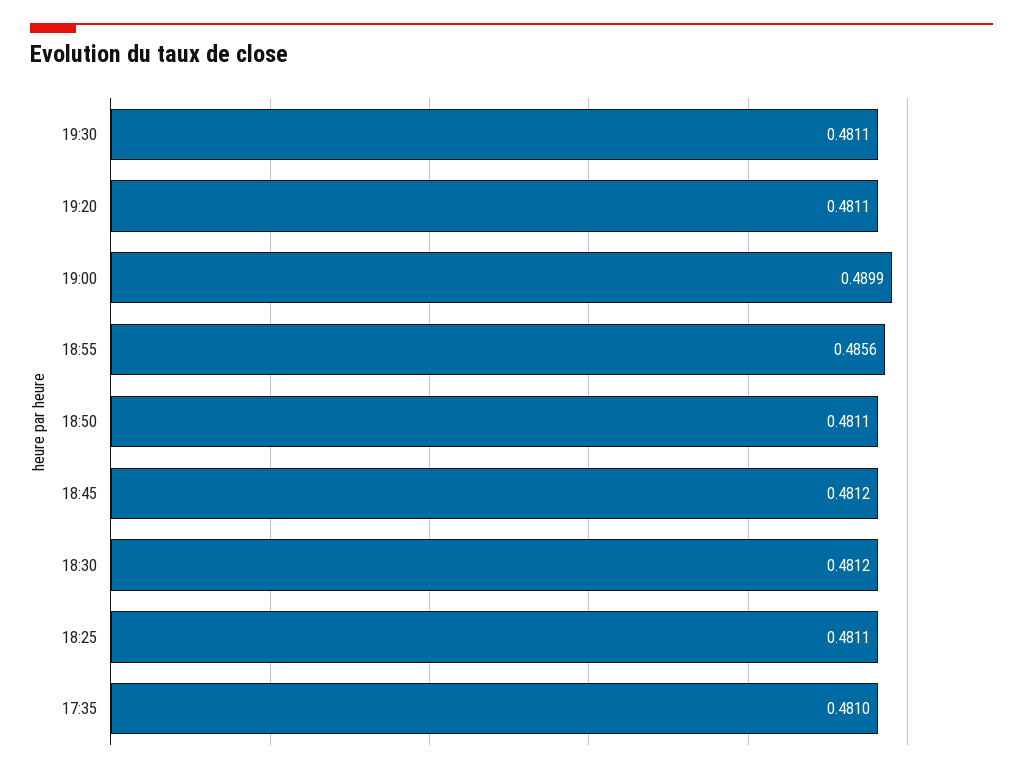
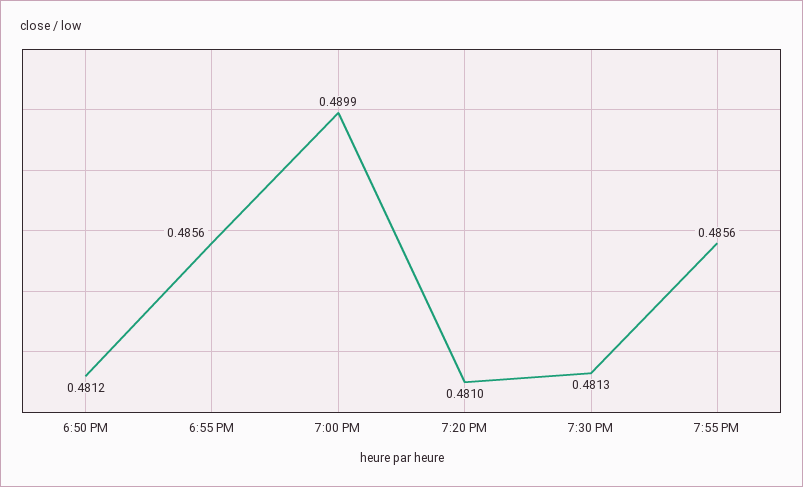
19:30: 0.4811 -> 0.4813
19:20: 0.4811 -> 0.481
18:50: 0.4811 -> 0.4812
18:45: 0.4812 -> none
18:30: 0.4812 -> none
18:25: 0.4811 -> none
17:35: 0.481 -> none
7:55 PM: none -> 0.4856

